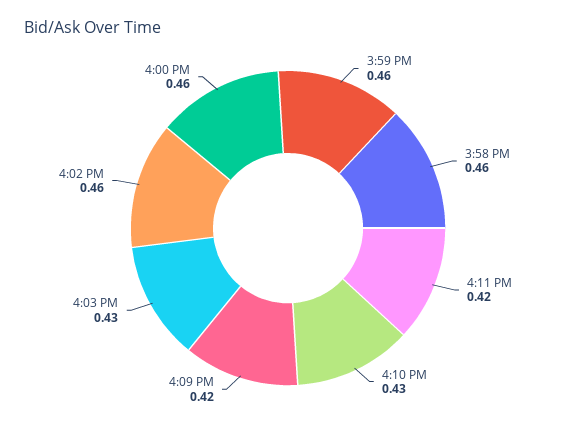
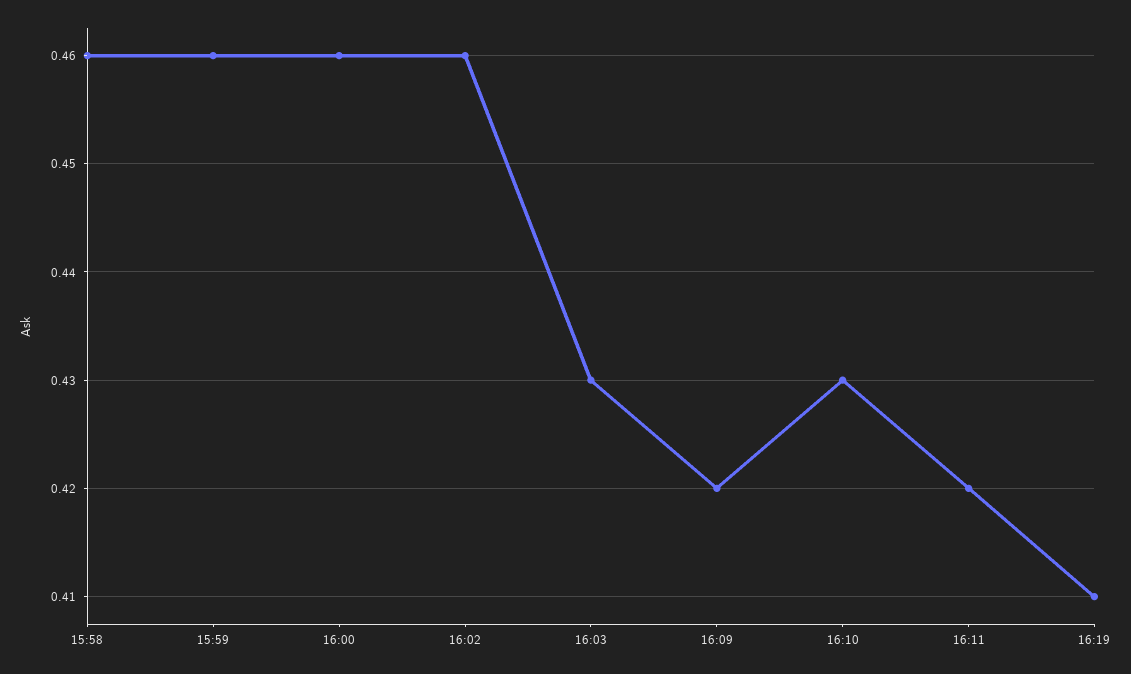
16:19: none -> 0.41

